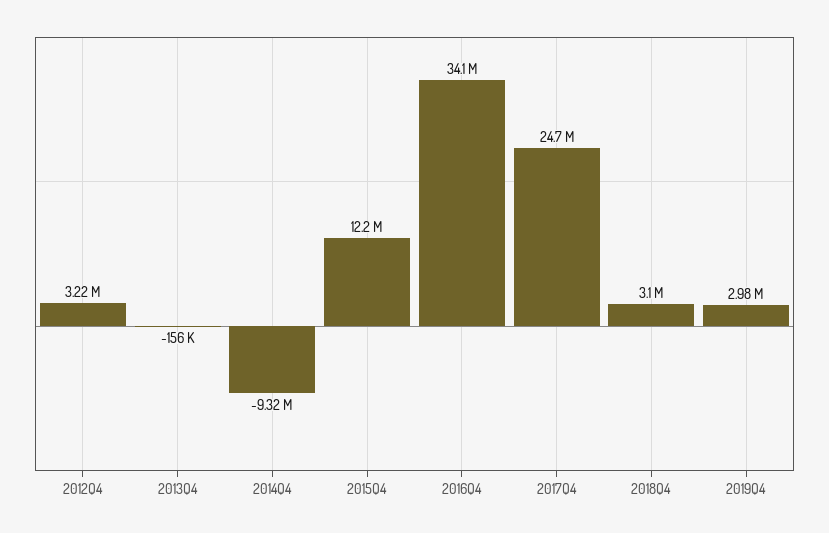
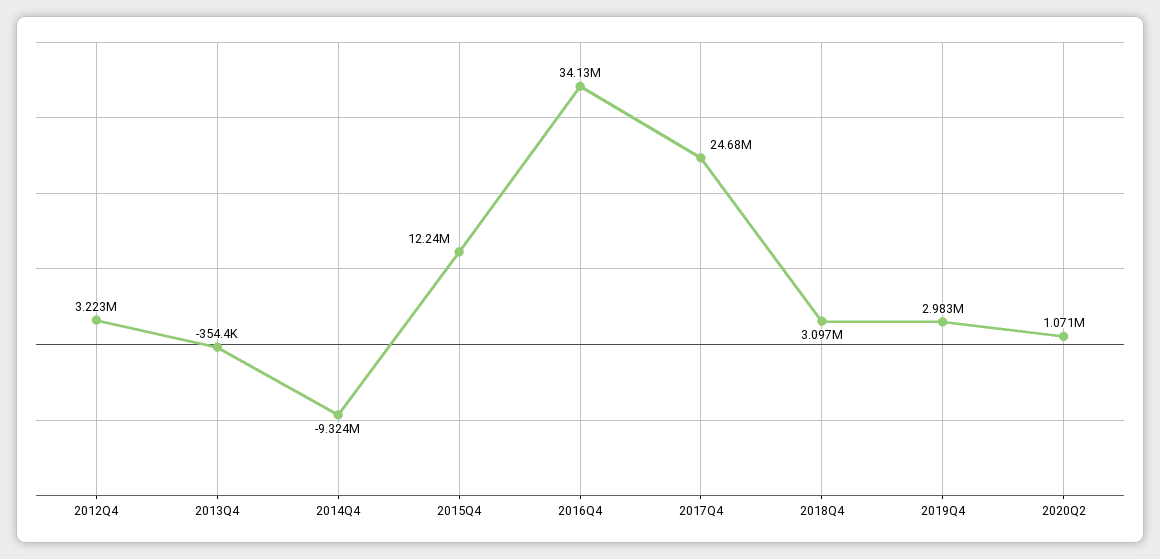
2013Q4: -156000 -> -354400
2020Q2: none -> 1071000

